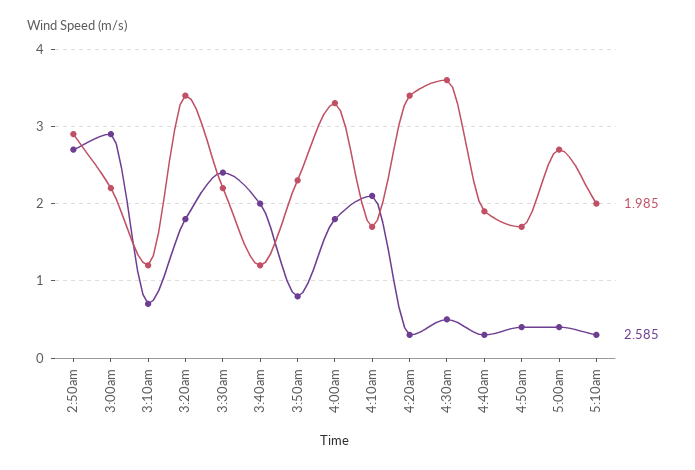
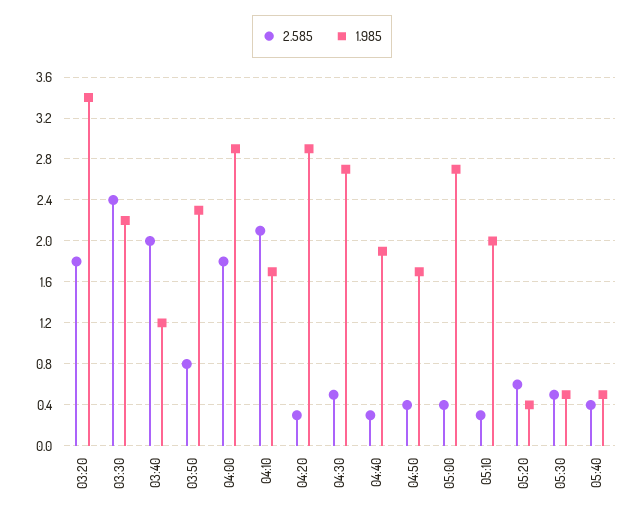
1.985, 2:50am: 2.9 -> none
2.585, 2:50am: 2.7 -> none
1.985, 3:00am: 2.2 -> none
2.585, 3:00am: 2.9 -> none
1.985, 3:10am: 1.2 -> none
2.585, 3:10am: 0.7 -> none
1.985, 4:00am: 3.3 -> 2.9
1.985, 4:20am: 3.4 -> 2.9
1.985, 4:30am: 3.6 -> 2.7
2.585, 05:20: none -> 0.6
1.985, 05:20: none -> 0.4
2.585, 05:30: none -> 0.5
1.985, 05:30: none -> 0.5
2.585, 05:40: none -> 0.4
1.985, 05:40: none -> 0.5

